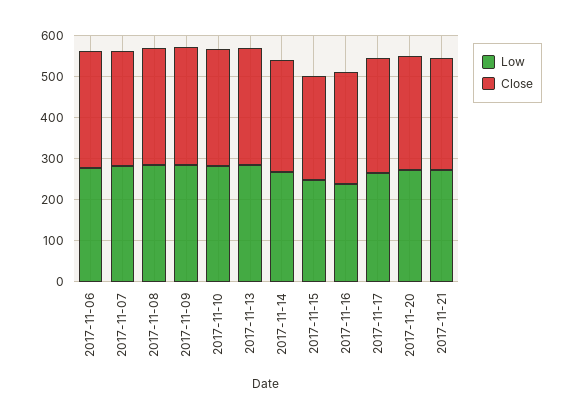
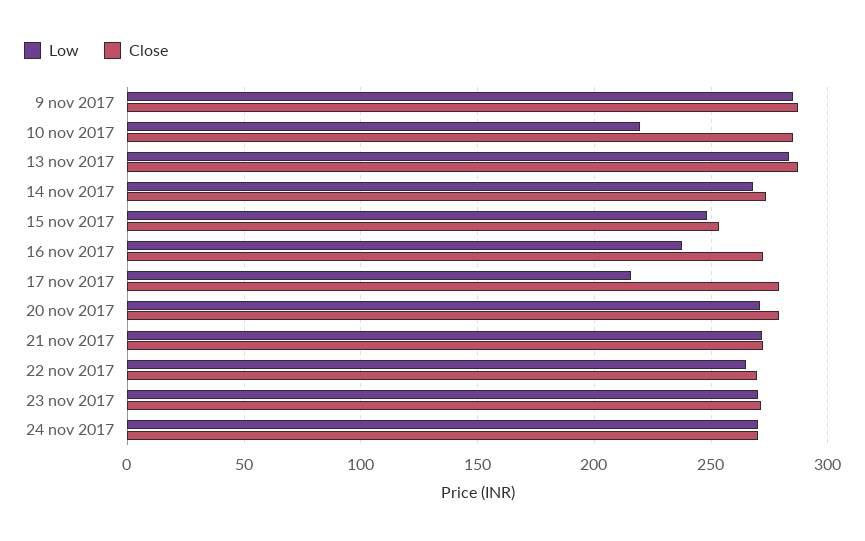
Low, 2017-11-06: 280 -> none
Close, 2017-11-06: 280 -> none
Low, 2017-11-07: 280 -> none
Close, 2017-11-07: 280 -> none
Low, 2017-11-08: 280 -> none
Close, 2017-11-08: 280 -> none
Low, 2017-11-10: 280 -> 220
Low, 2017-11-17: 260 -> 215
Low, 22 nov 2017: none -> 265
Close, 22 nov 2017: none -> 270
Low, 23 nov 2017: none -> 270
Close, 23 nov 2017: none -> 270
Low, 24 nov 2017: none -> 270
Close, 24 nov 2017: none -> 270

